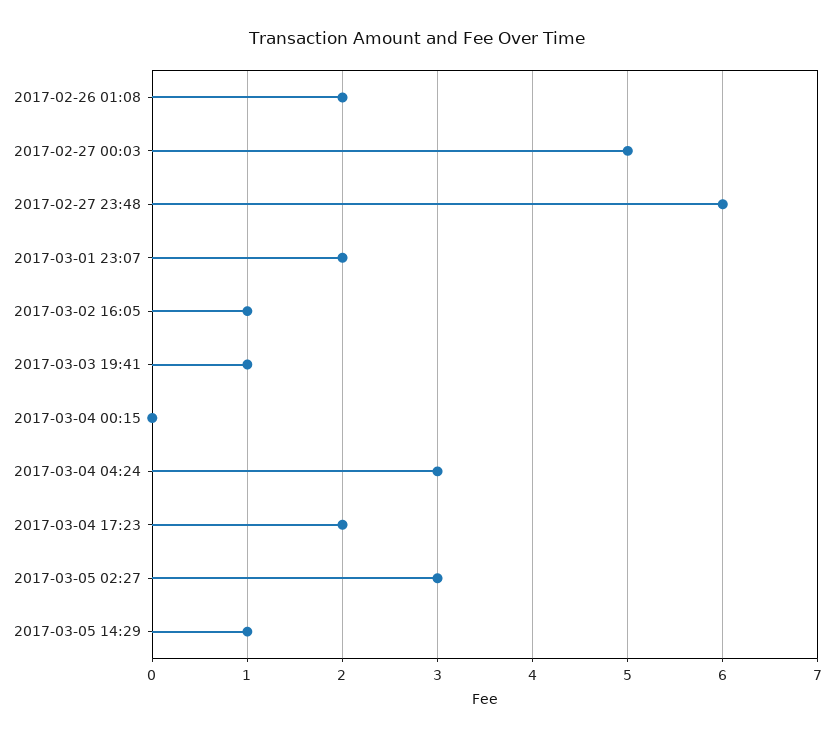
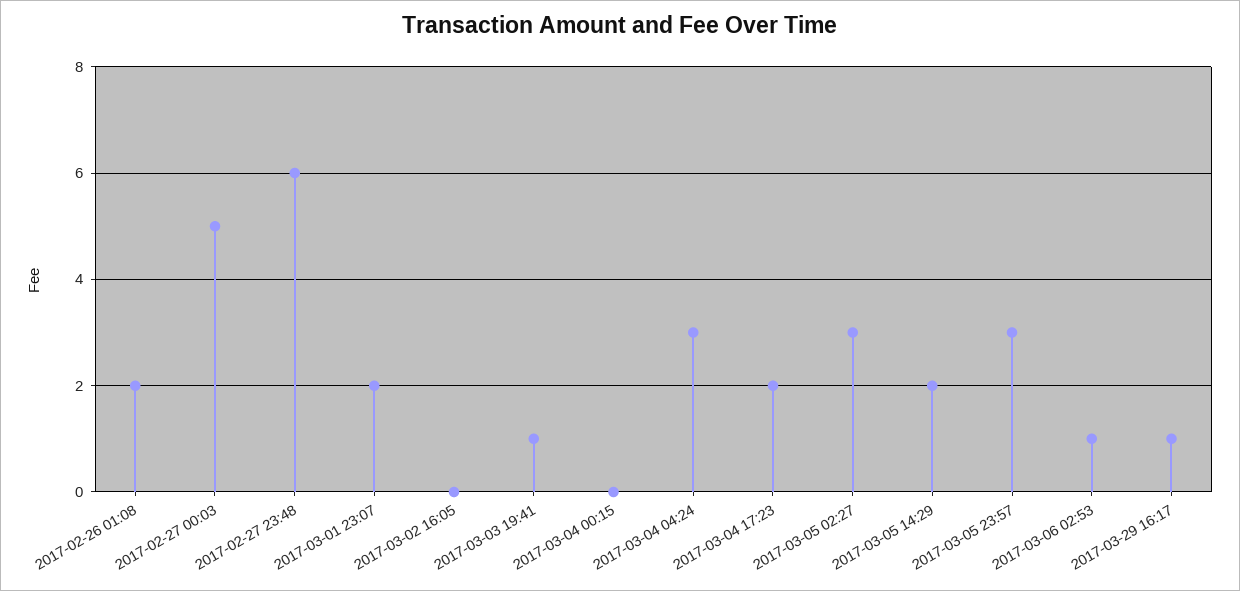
2017-03-02 16:05: 1 -> 0
2017-03-05 14:29: 1 -> 2
2017-03-05 23:57: none -> 3
2017-03-06 02:53: none -> 1
2017-03-29 16:17: none -> 1

